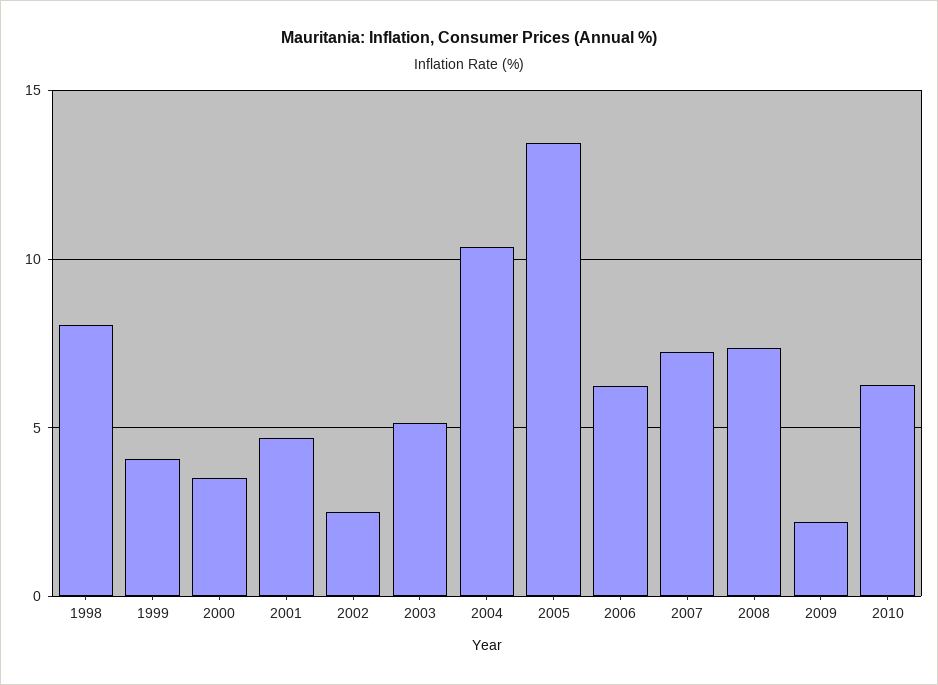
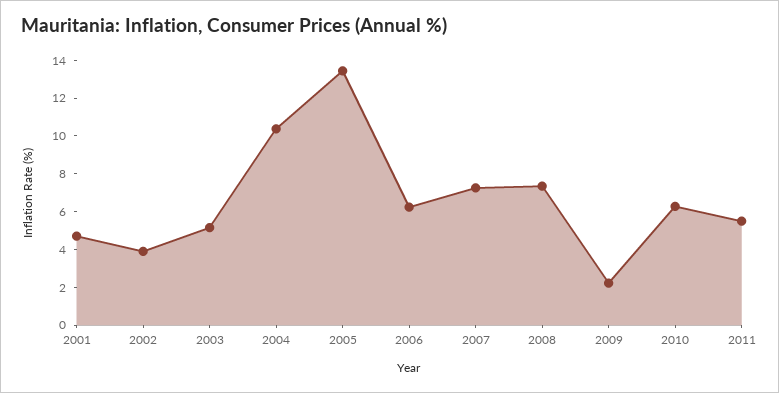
1998: 8 -> none
1999: 4 -> none
2000: 3.5 -> none
2002: 2.5 -> 4
2011: none -> 5.5

